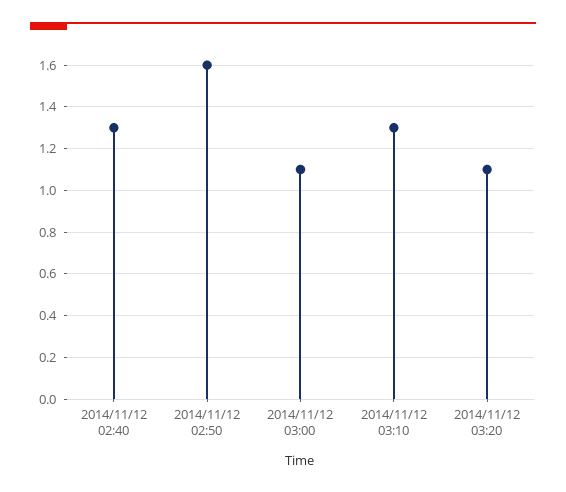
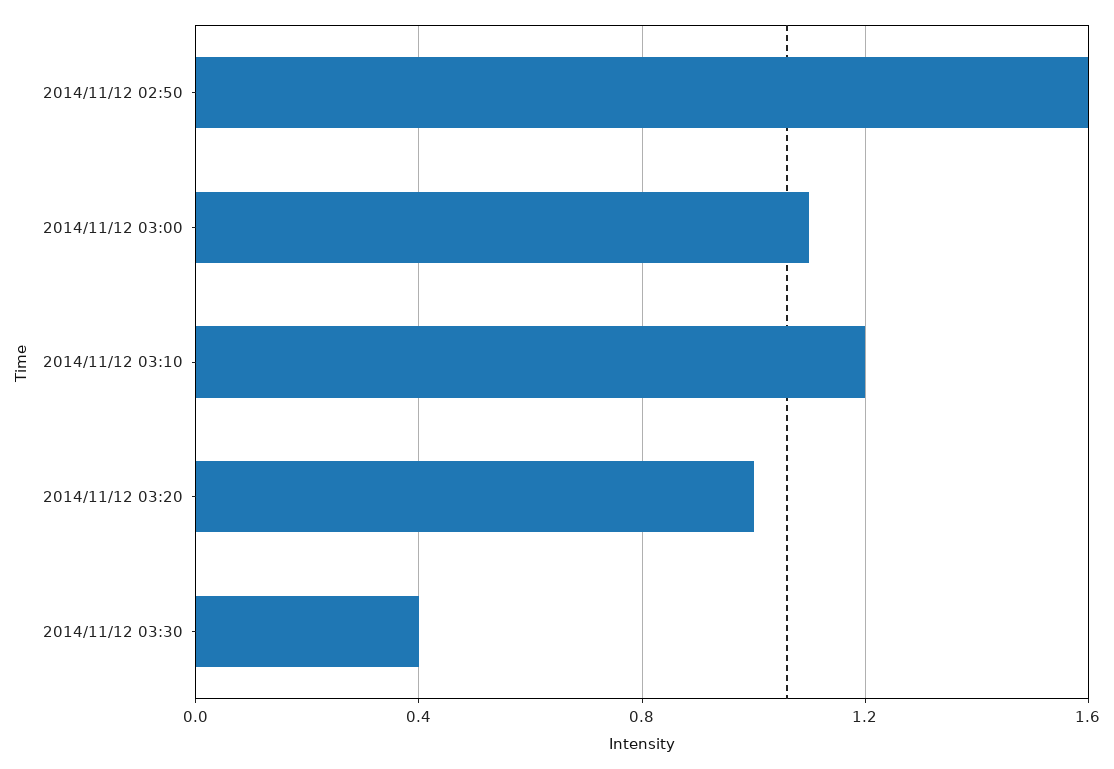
2014/11/12 02:40: 1.3 -> none
2014/11/12 03:10: 1.3 -> 1.2
2014/11/12 03:20: 1.1 -> 1
2014/11/12 03:30: none -> 0.4

